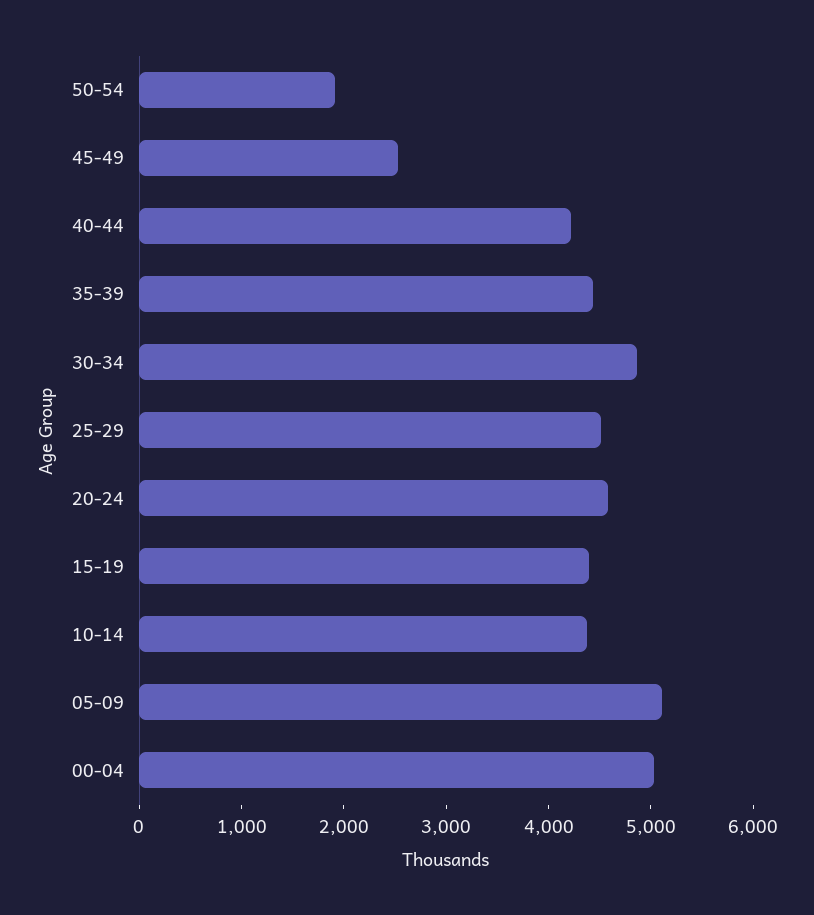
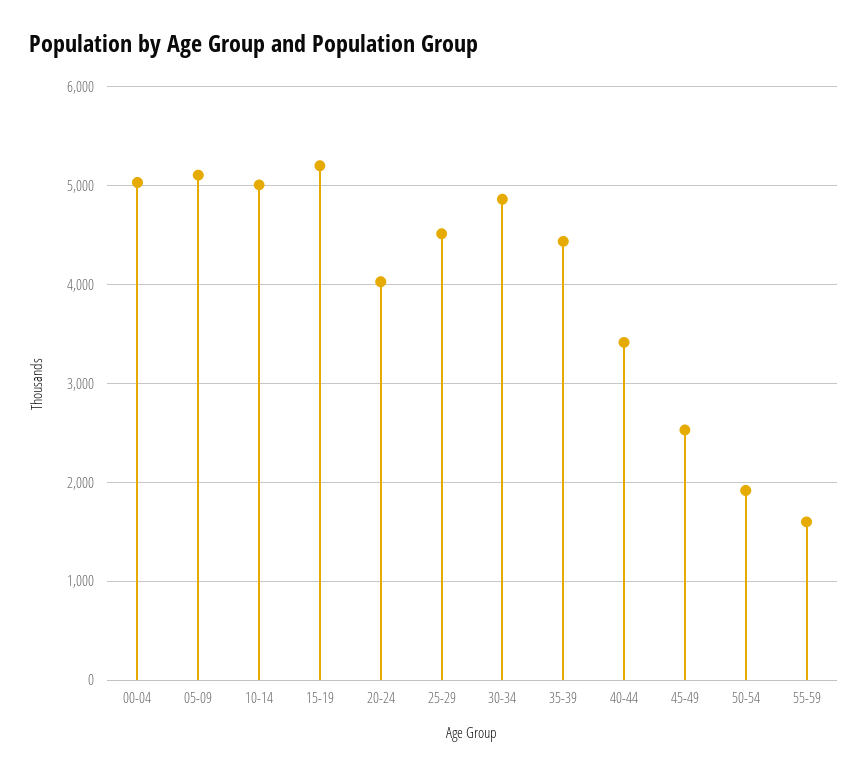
40-44: 4200 -> 3400
20-24: 4600 -> 4000
15-19: 4400 -> 5200
10-14: 4400 -> 5000
55-59: none -> 1600

